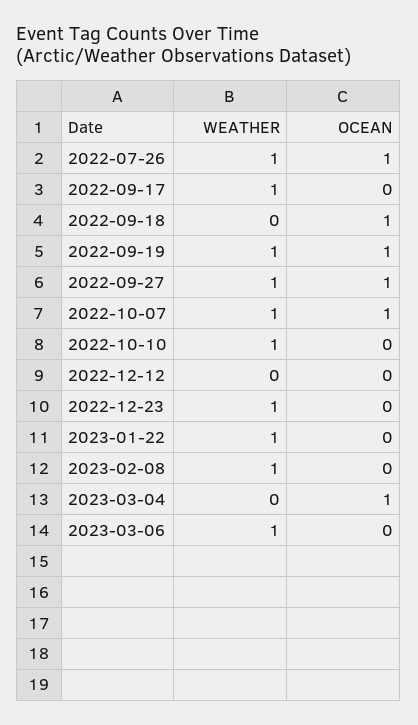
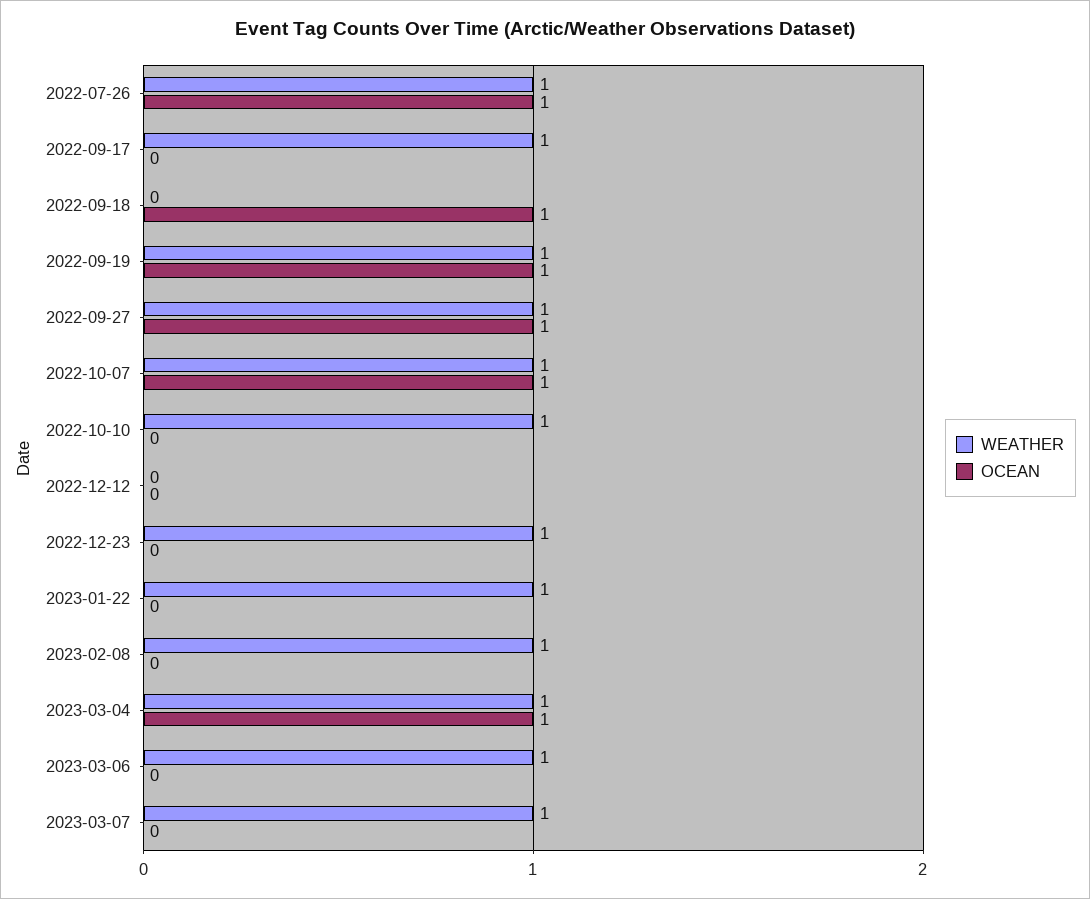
WEATHER, 2023-03-04: 0 -> 1
WEATHER, 2023-03-07: none -> 1
OCEAN, 2023-03-07: none -> 0

